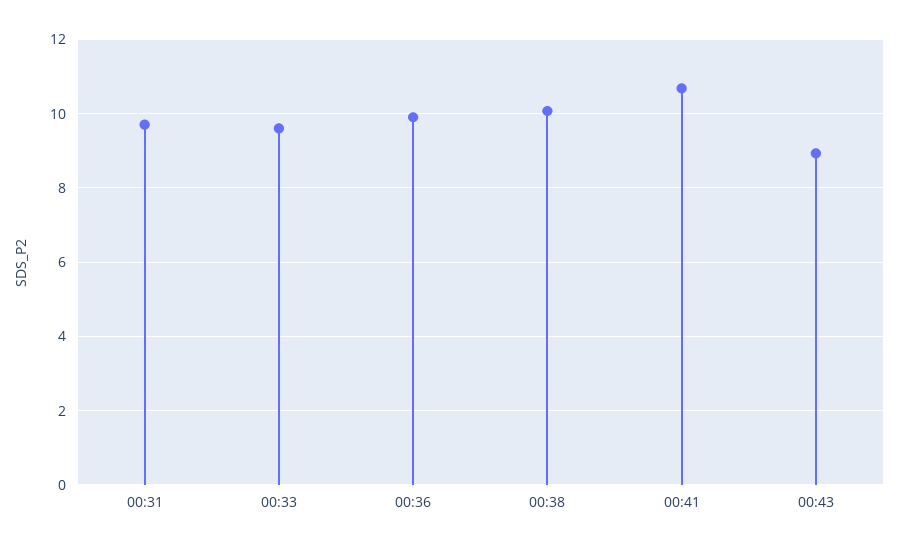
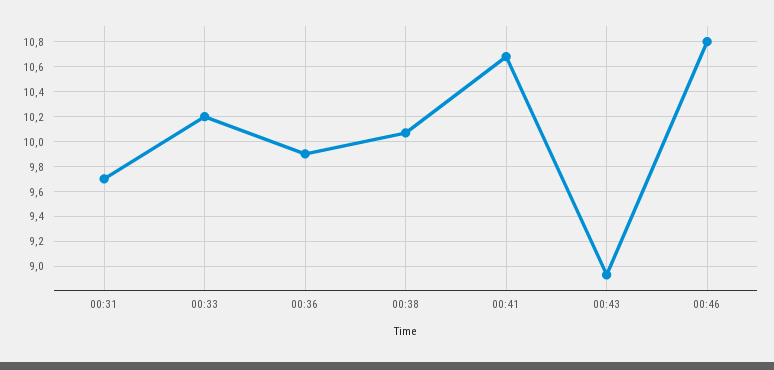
00:33: 9.6 -> 10.2
00:46: none -> 10.8

